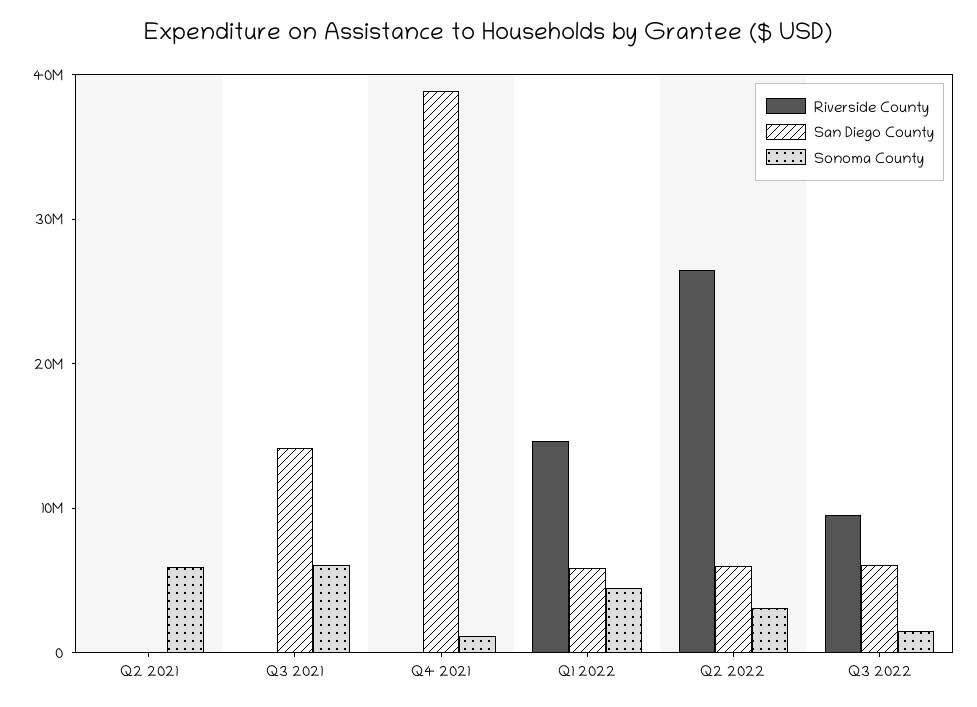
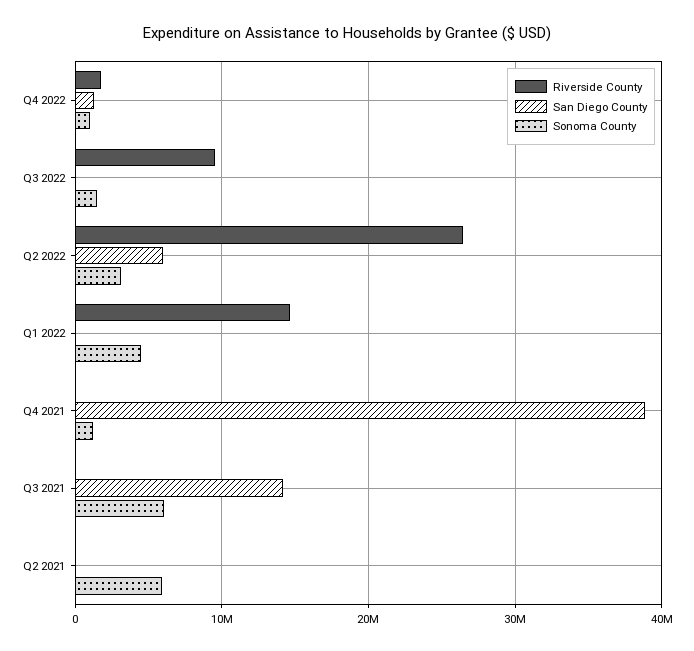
San Diego County, Q1 2022: 6000000 -> 0
San Diego County, Q3 2022: 6000000 -> 0
Riverside County, Q4 2022: none -> 2000000
San Diego County, Q4 2022: none -> 1000000
Sonoma County, Q4 2022: none -> 1000000

